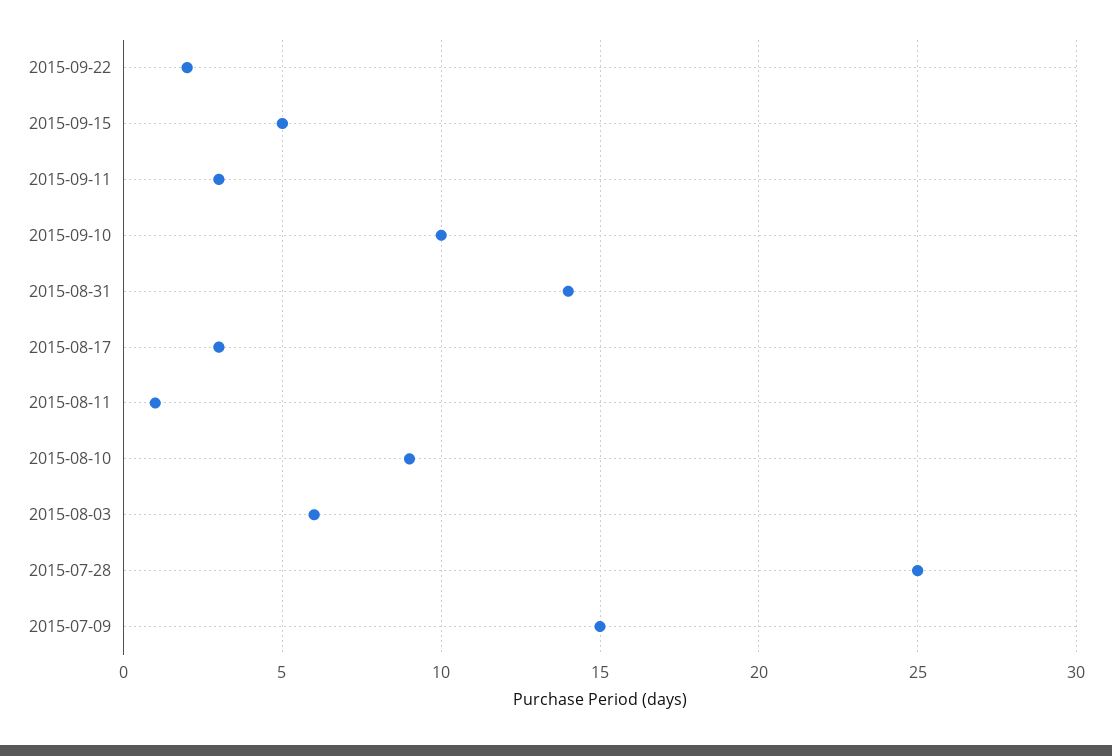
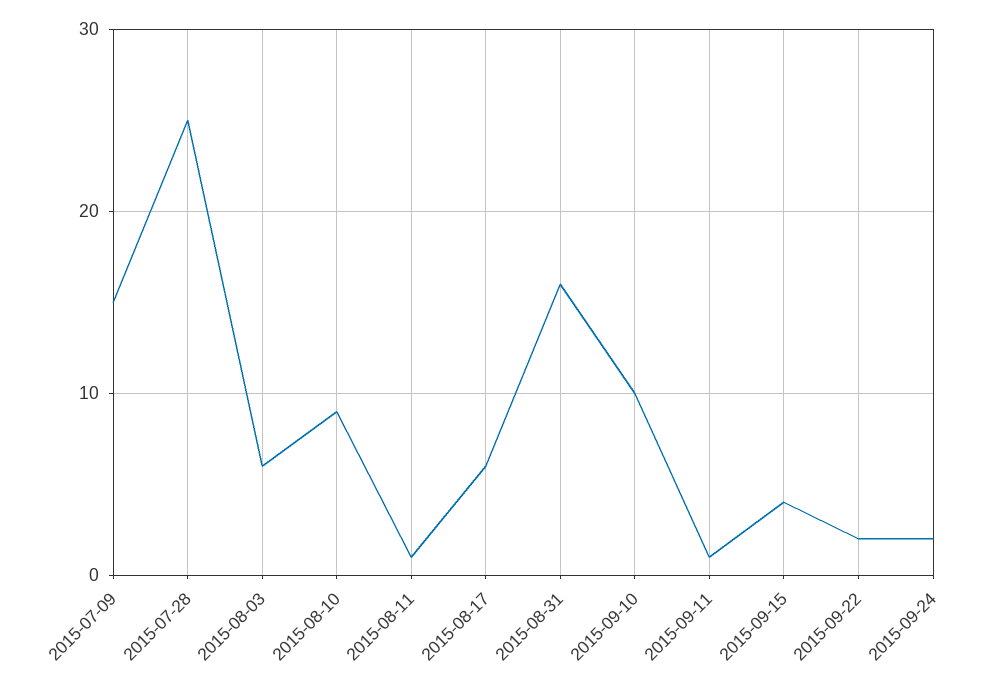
2015-09-15: 5 -> 4
2015-09-11: 3 -> 1
2015-08-31: 14 -> 16
2015-08-17: 3 -> 6
2015-09-24: none -> 2

